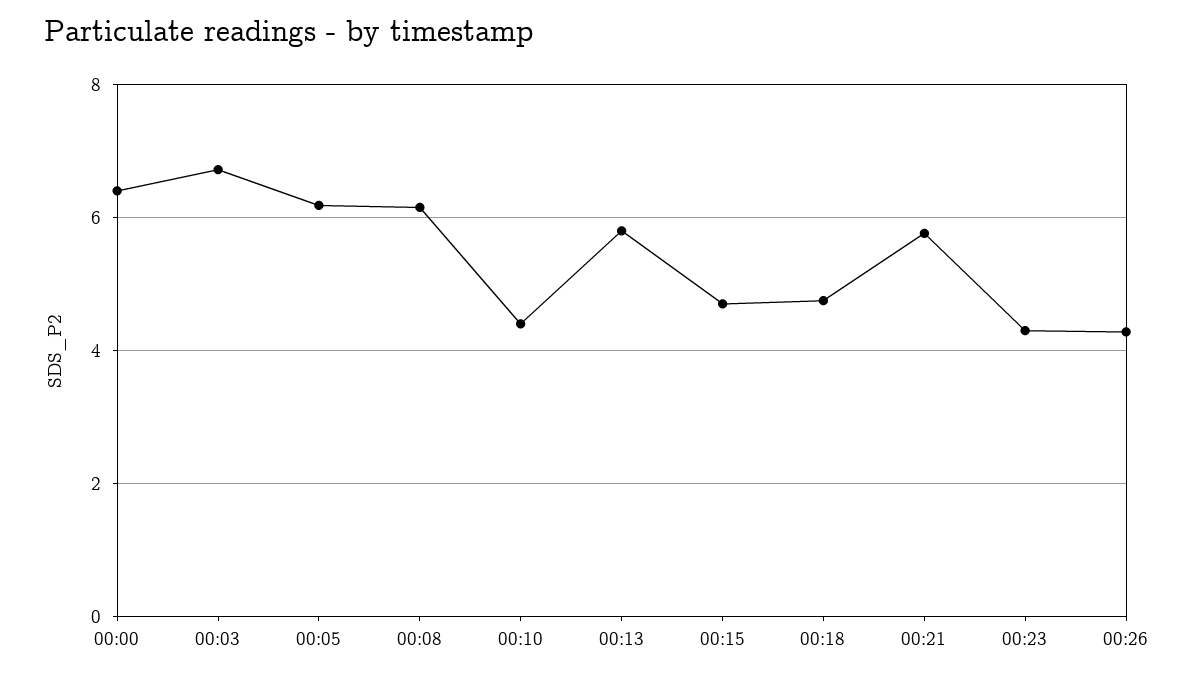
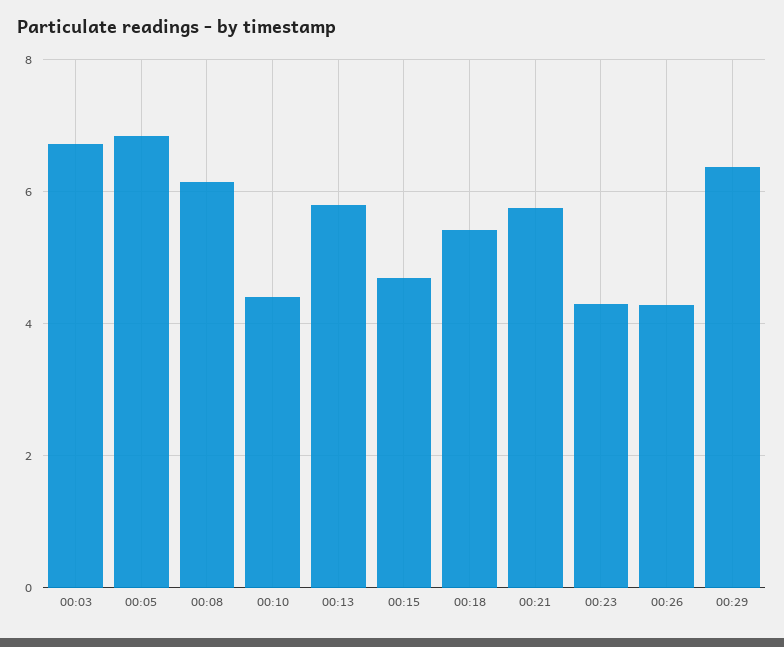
00:00: 6.4 -> none
00:05: 6.2 -> 6.8
00:18: 4.8 -> 5.4
00:29: none -> 6.4

